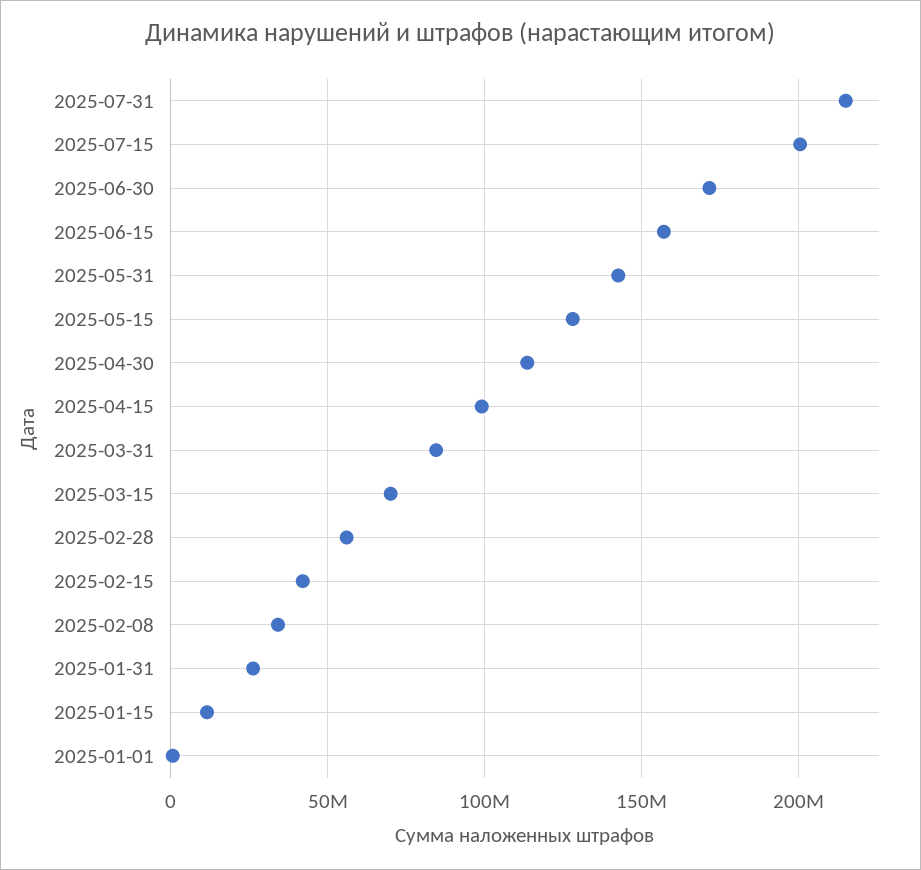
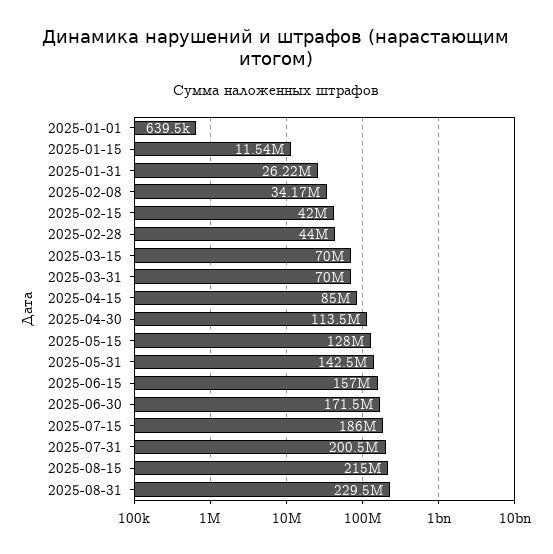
2025-07-31: 215000000 -> 200500000
2025-07-15: 200000000 -> 186000000
2025-04-15: 100000000 -> 85000000
2025-03-31: 85000000 -> 70000000
2025-02-28: 55000000 -> 44000000
2025-08-15: none -> 215000000
2025-08-31: none -> 229500000

